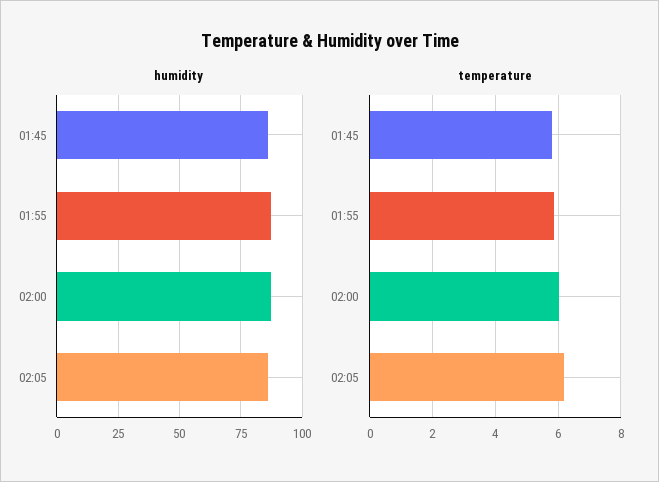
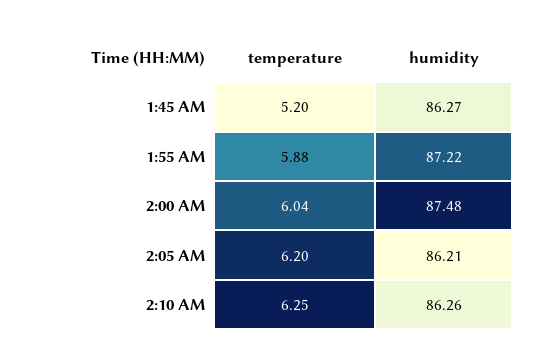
temperature, 01:45: 5.8 -> 5.2
temperature, 2:10 AM: none -> 6.25
humidity, 2:10 AM: none -> 86.26

